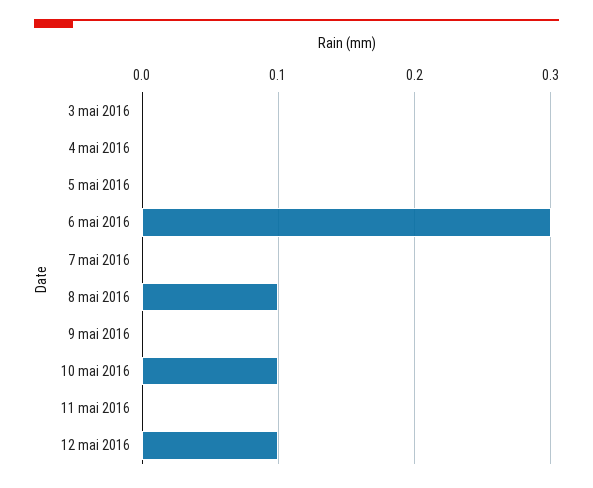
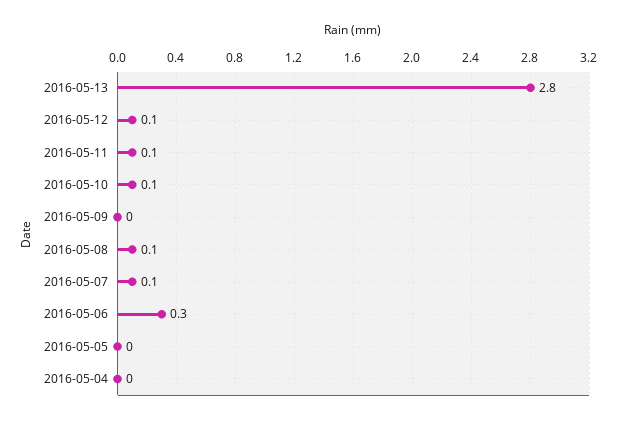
3 mai 2016: 0 -> none
7 mai 2016: 0 -> 0.1
11 mai 2016: 0 -> 0.1
2016-05-13: none -> 2.8

